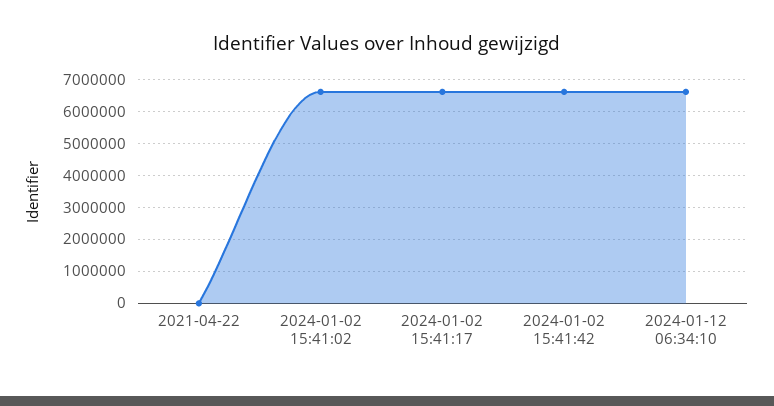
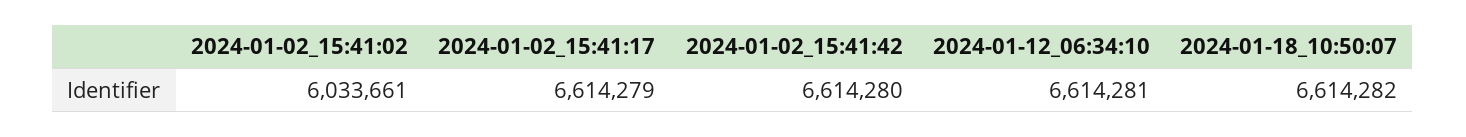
2021-04-22: 0 -> none
2024-01-02 15:41:02: 6600000 -> 6033661
2024-01-18_10:50:07: none -> 6614282

